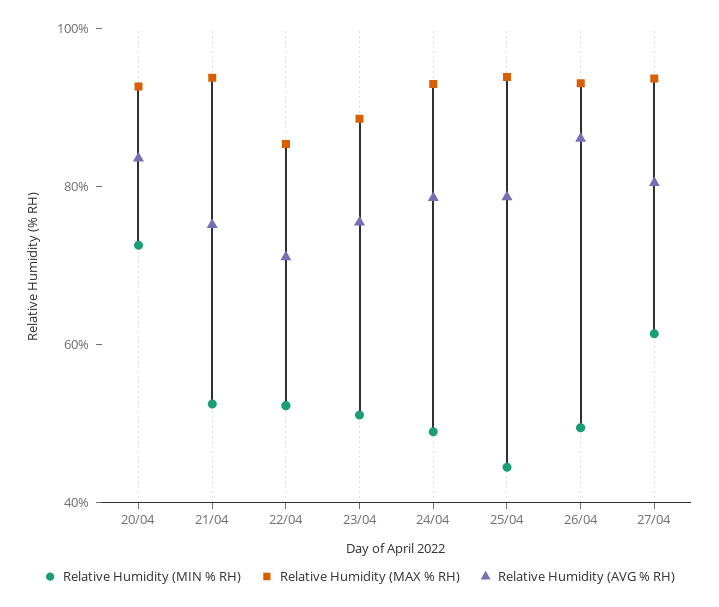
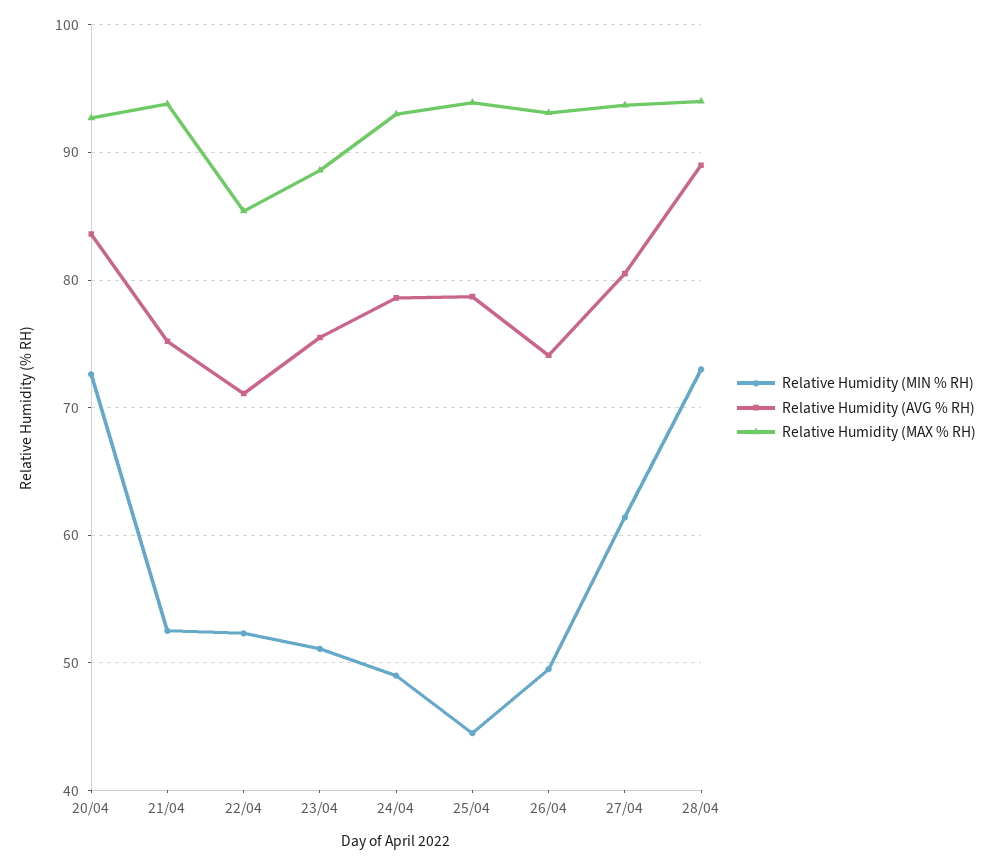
Relative Humidity (AVG % RH), 26/04: 85 -> 74
Relative Humidity (MIN % RH), 28/04: none -> 73
Relative Humidity (AVG % RH), 28/04: none -> 89
Relative Humidity (MAX % RH), 28/04: none -> 94

